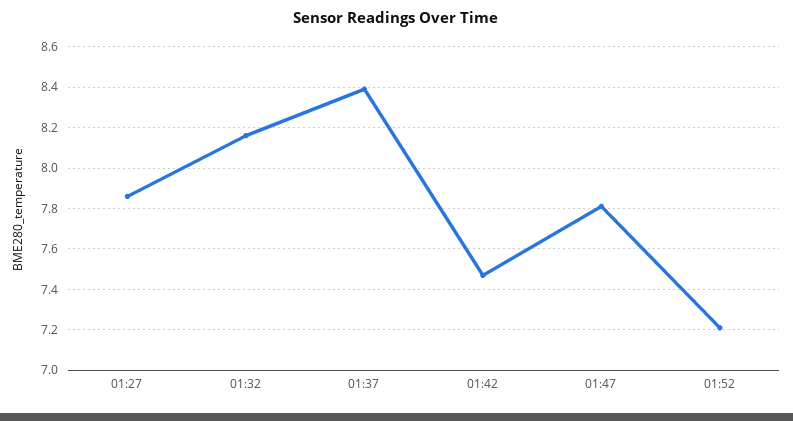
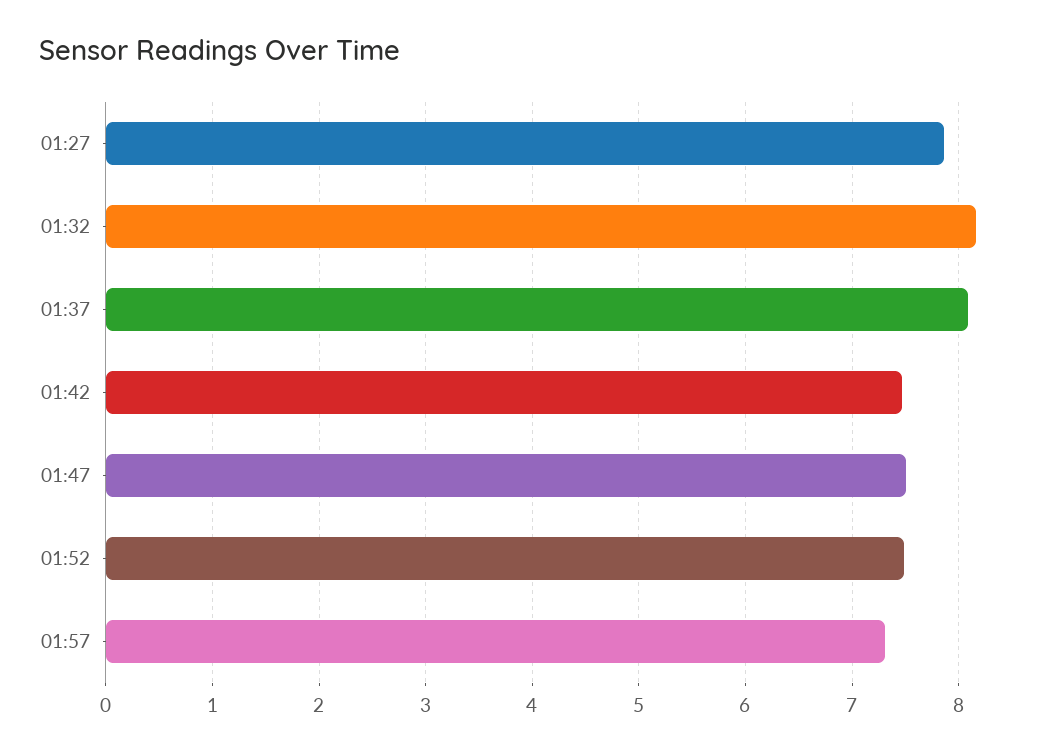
01:37: 8.4 -> 8.1
01:47: 7.8 -> 7.5
01:52: 7.2 -> 7.5
01:57: none -> 7.3

